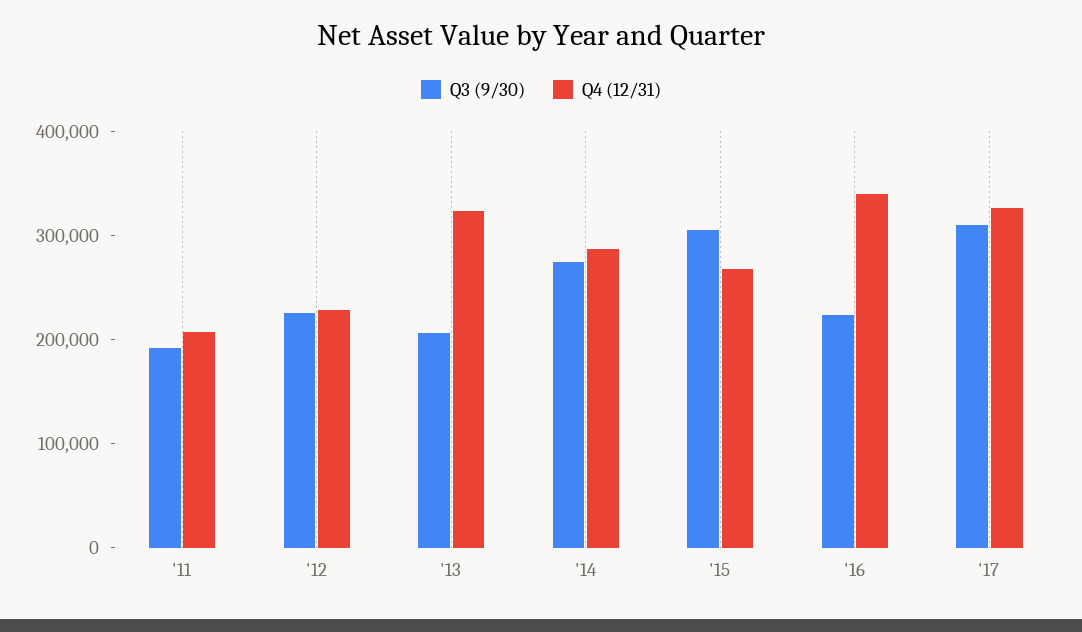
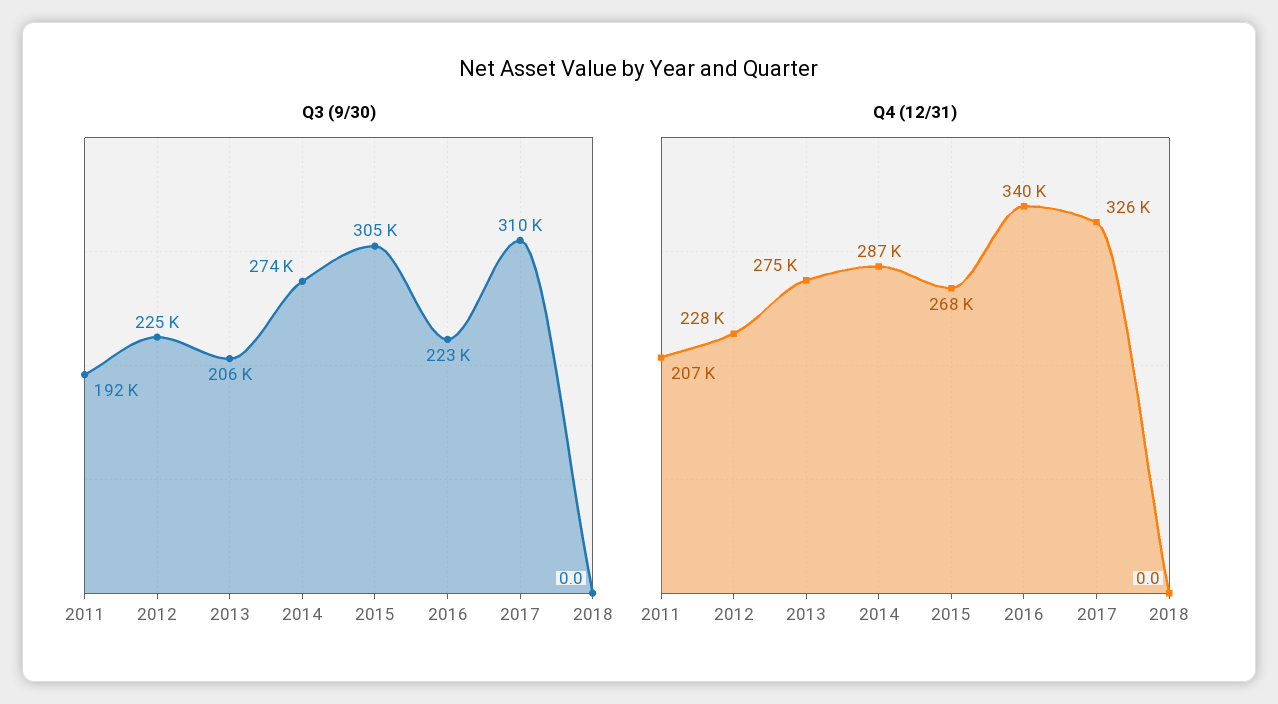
Q4 (12/31), '13: 320000 -> 275000
Q3 (9/30), 2018: none -> 0
Q4 (12/31), 2018: none -> 0

